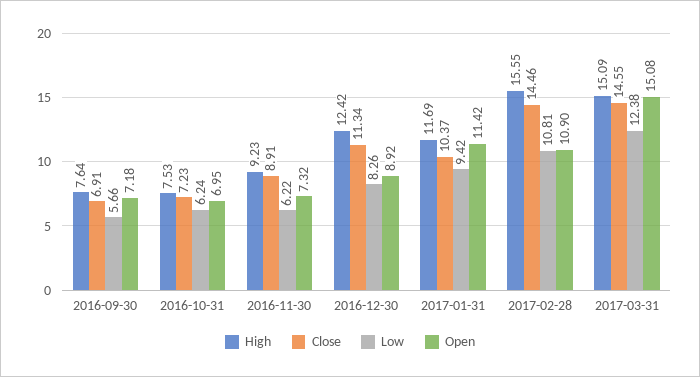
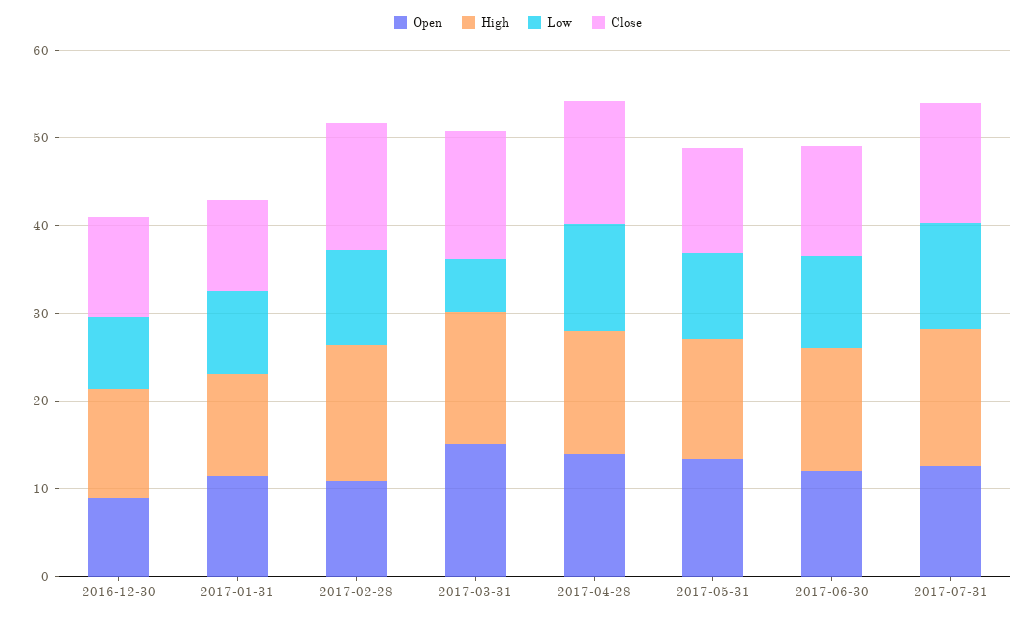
High, 2016-09-30: 7.64 -> none
Close, 2016-09-30: 6.91 -> none
Low, 2016-09-30: 5.66 -> none
Open, 2016-09-30: 7.18 -> none
High, 2016-10-31: 7.53 -> none
Close, 2016-10-31: 7.23 -> none
Low, 2016-10-31: 6.24 -> none
Open, 2016-10-31: 6.95 -> none
High, 2016-11-30: 9.23 -> none
Close, 2016-11-30: 8.91 -> none
Low, 2016-11-30: 6.22 -> none
Open, 2016-11-30: 7.32 -> none
Low, 2017-03-31: 12.38 -> 6
Open, 2017-04-28: none -> 14
High, 2017-04-28: none -> 14
Low, 2017-04-28: none -> 12
Close, 2017-04-28: none -> 14
Open, 2017-05-31: none -> 14
High, 2017-05-31: none -> 14
Low, 2017-05-31: none -> 10
Close, 2017-05-31: none -> 12
Open, 2017-06-30: none -> 12
High, 2017-06-30: none -> 14
Low, 2017-06-30: none -> 10
Close, 2017-06-30: none -> 12
Open, 2017-07-31: none -> 12
High, 2017-07-31: none -> 16
Low, 2017-07-31: none -> 12
Close, 2017-07-31: none -> 14

